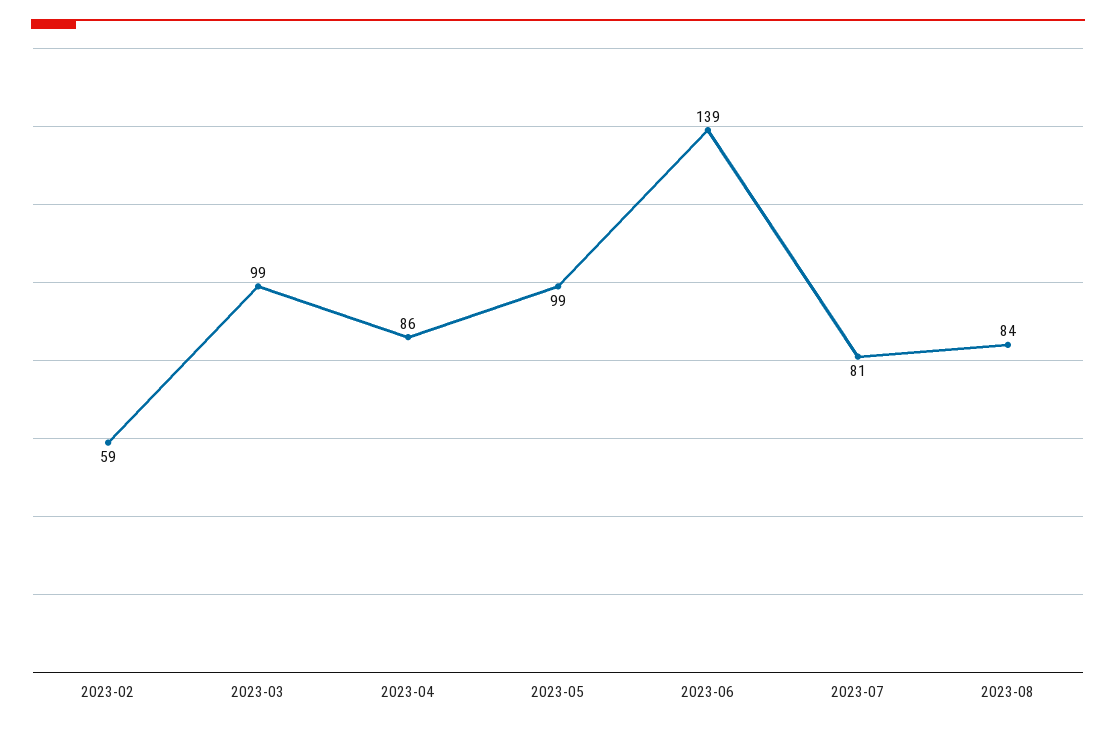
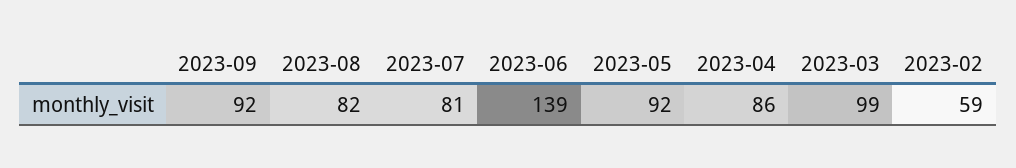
2023-05: 99 -> 92
2023-08: 84 -> 82
2023-09: none -> 92

